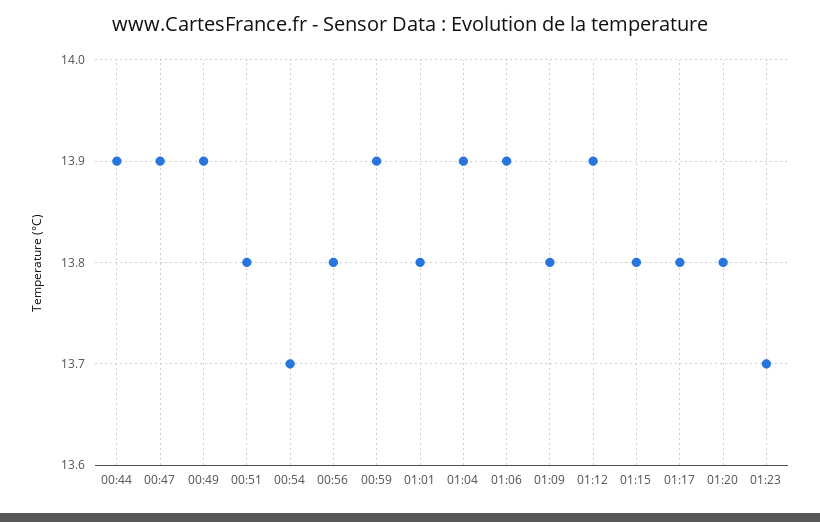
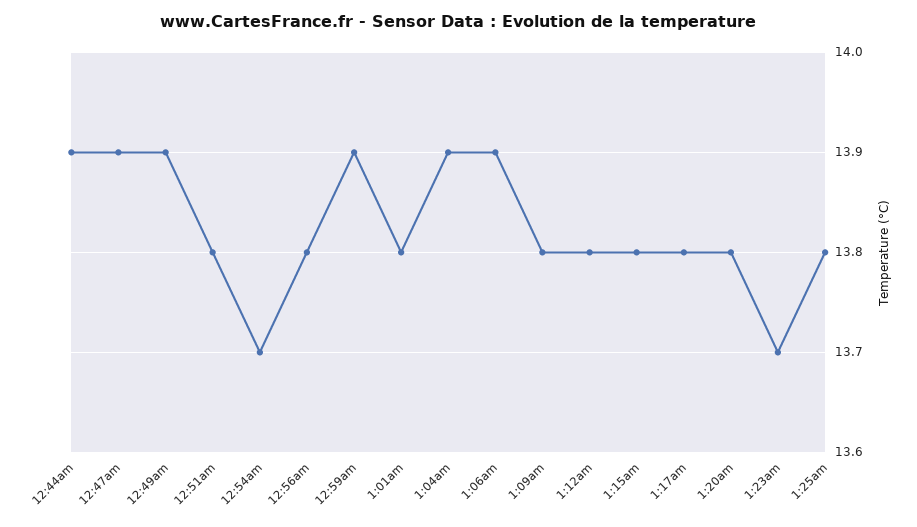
01:12: 13.9 -> 13.8
1:25am: none -> 13.8

